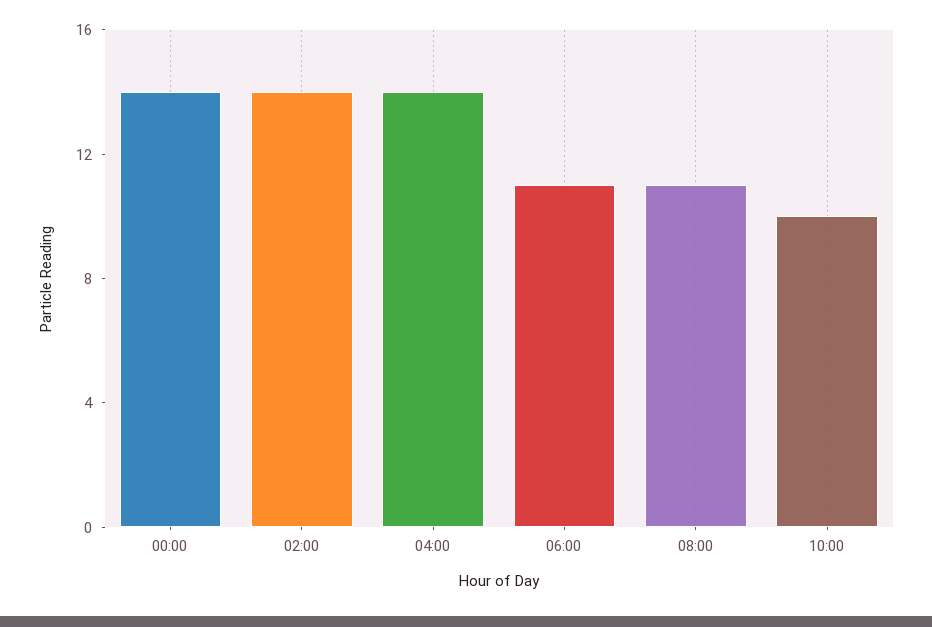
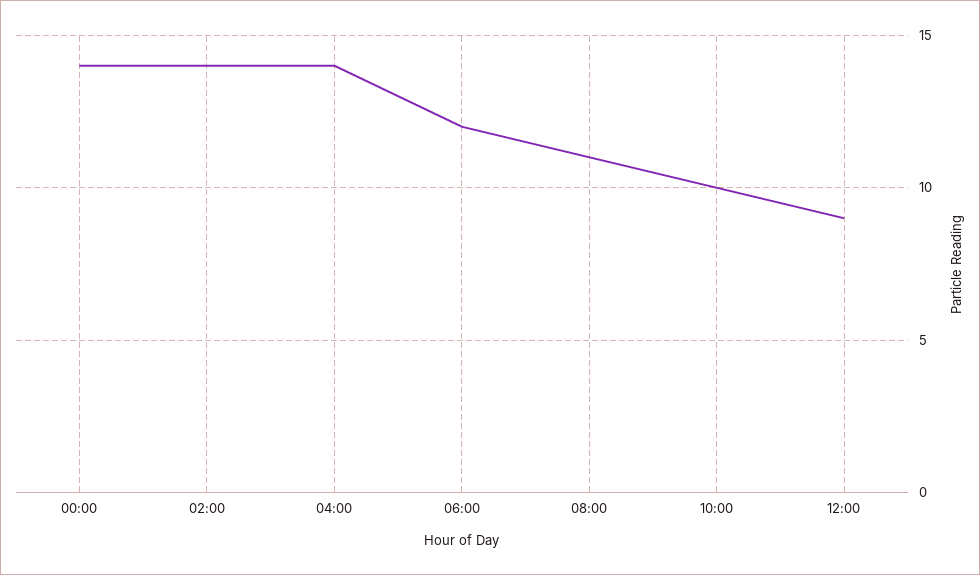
06:00: 11 -> 12
12:00: none -> 9

